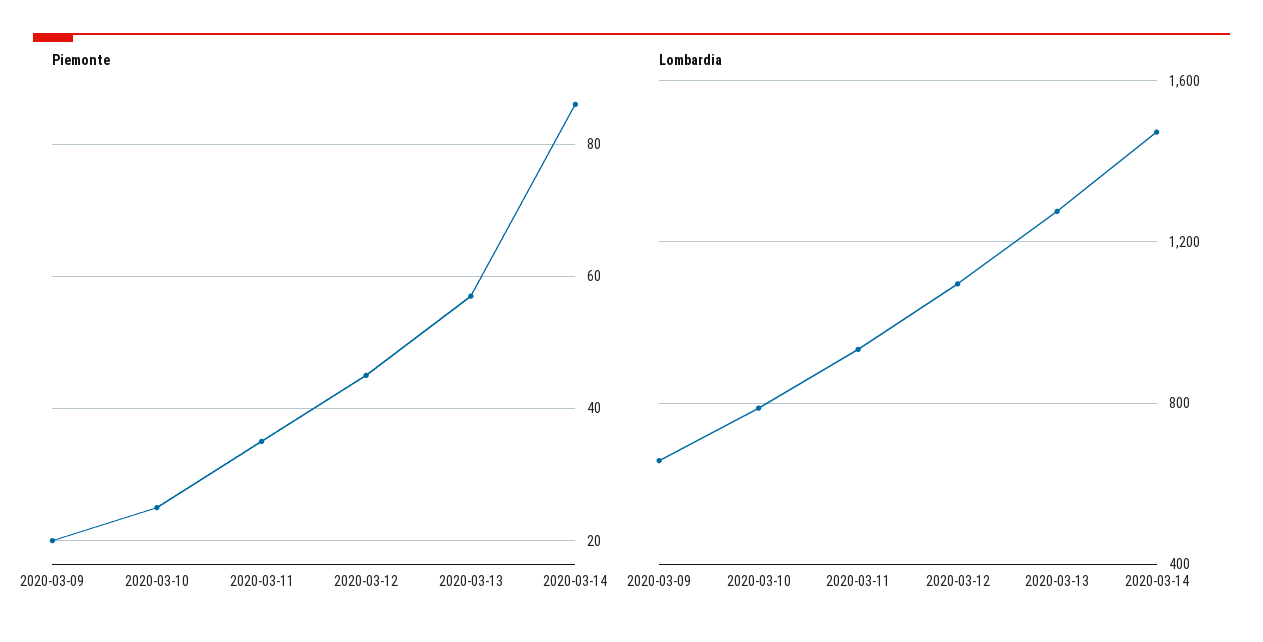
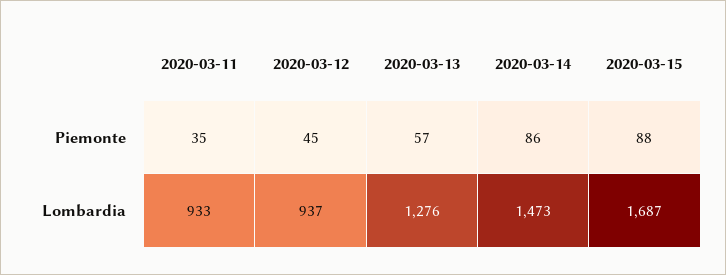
Piemonte, 2020-03-09: 20 -> none
Piemonte, 2020-03-10: 25 -> none
Lombardia, 2020-03-09: 650 -> none
Lombardia, 2020-03-10: 800 -> none
Lombardia, 2020-03-12: 1100 -> 937
Piemonte, 2020-03-15: none -> 88
Lombardia, 2020-03-15: none -> 1687

